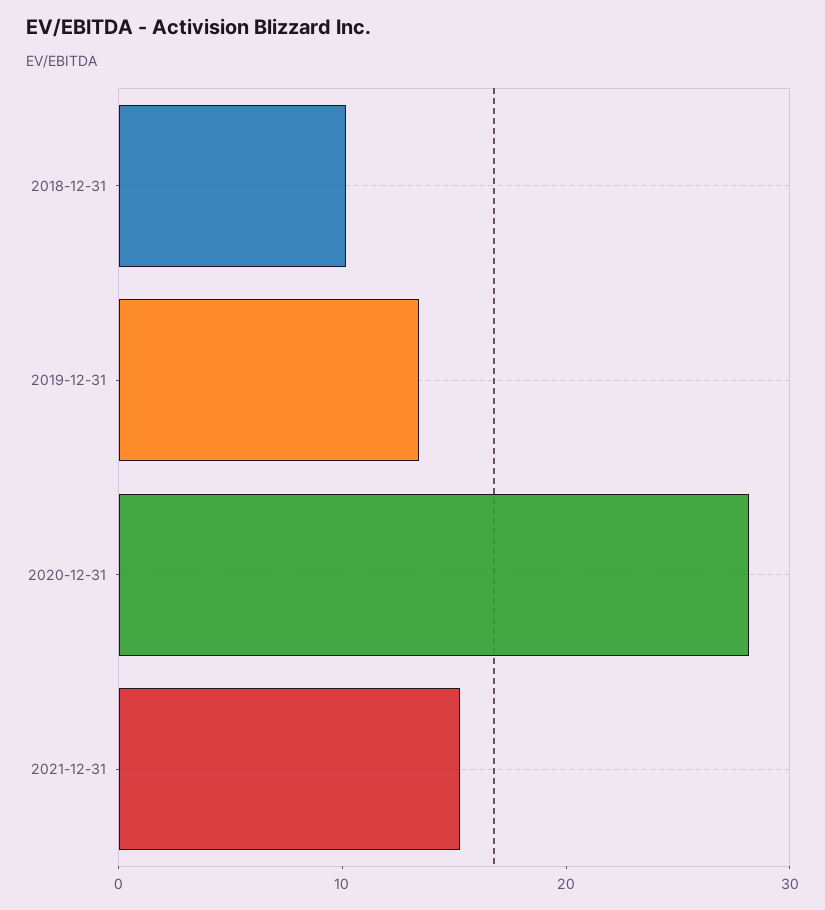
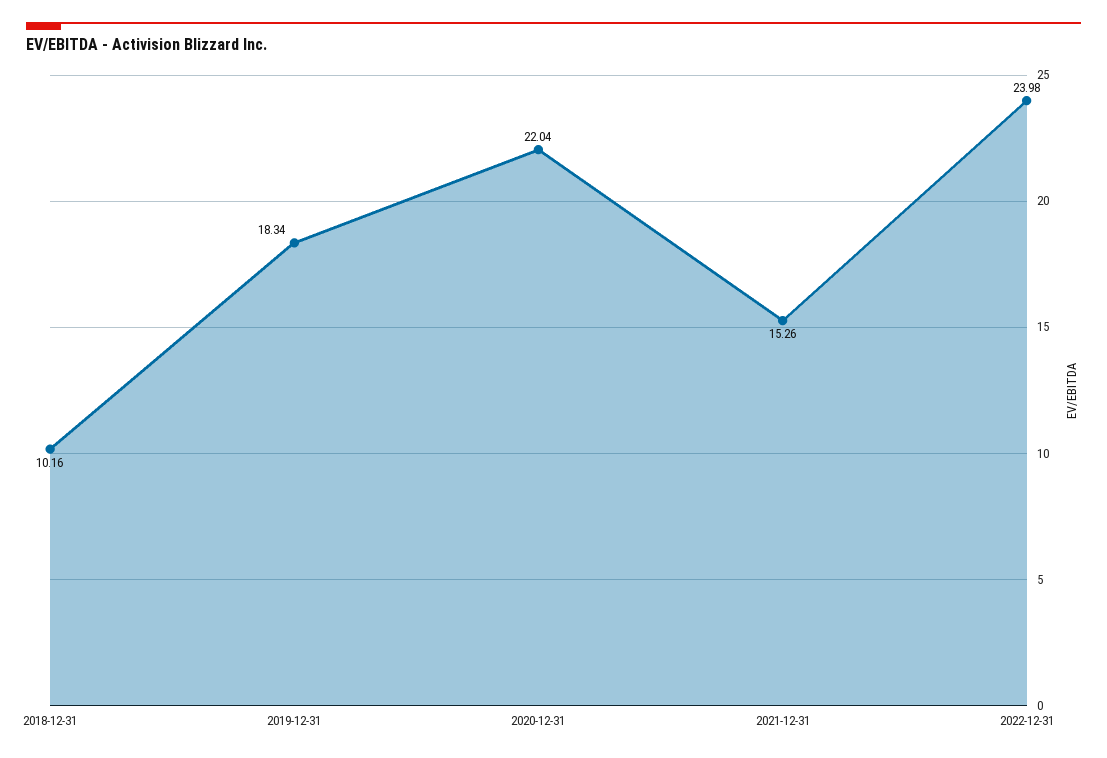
2019-12-31: 14 -> 18.34
2020-12-31: 28 -> 22.04
2022-12-31: none -> 23.98

